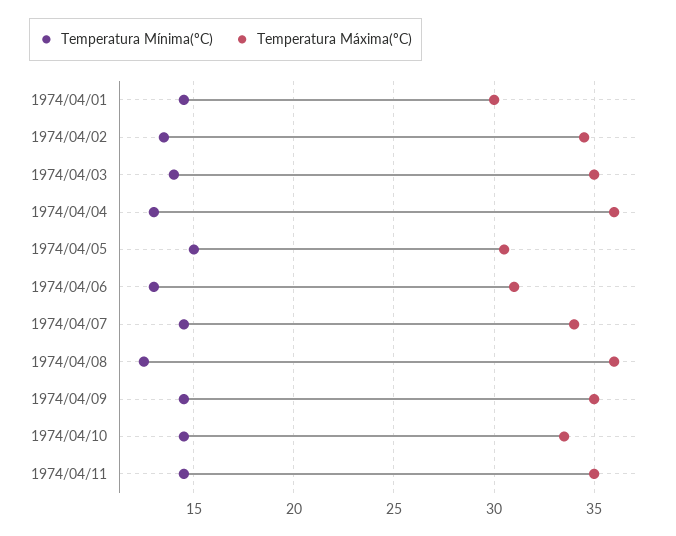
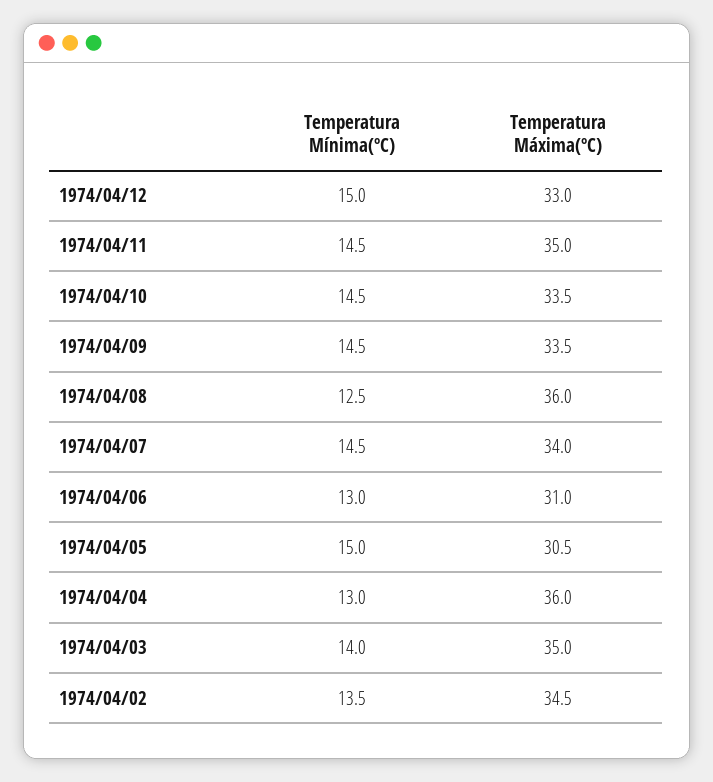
Temperatura Mínima(ºC), 1974/04/01: 14.5 -> none
Temperatura Máxima(ºC), 1974/04/01: 30 -> none
Temperatura Máxima(ºC), 1974/04/09: 35 -> 33.5
Temperatura Mínima(ºC), 1974/04/12: none -> 15
Temperatura Máxima(ºC), 1974/04/12: none -> 33

